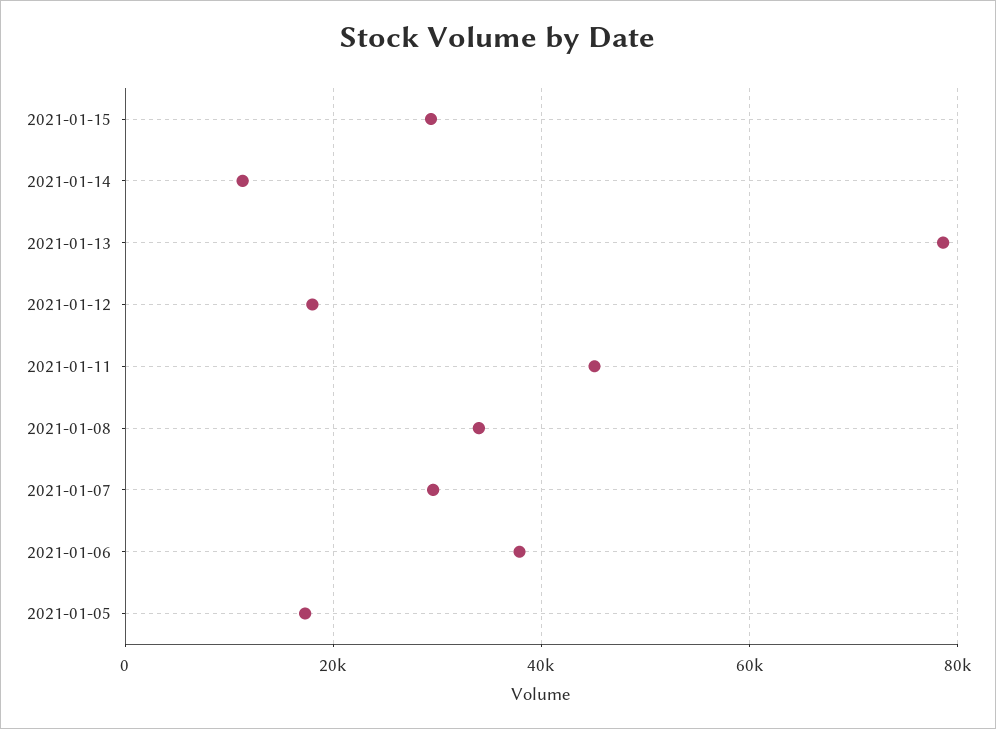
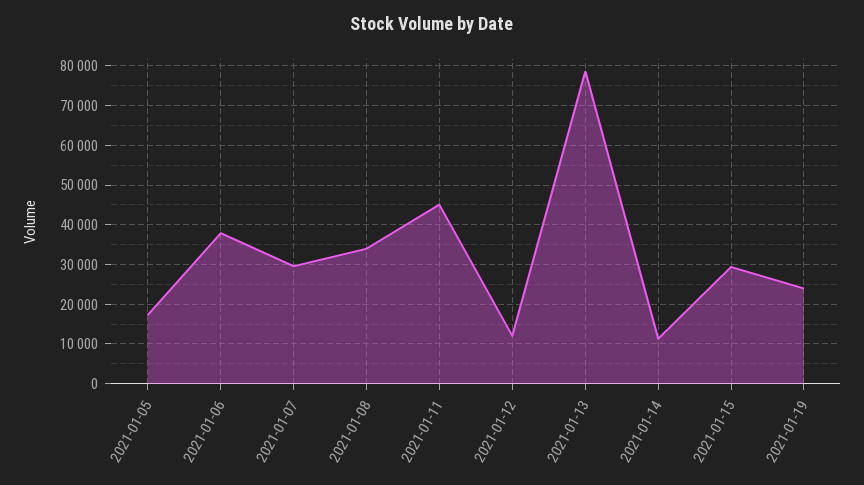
2021-01-12: 18000 -> 12000
2021-01-19: none -> 24000

